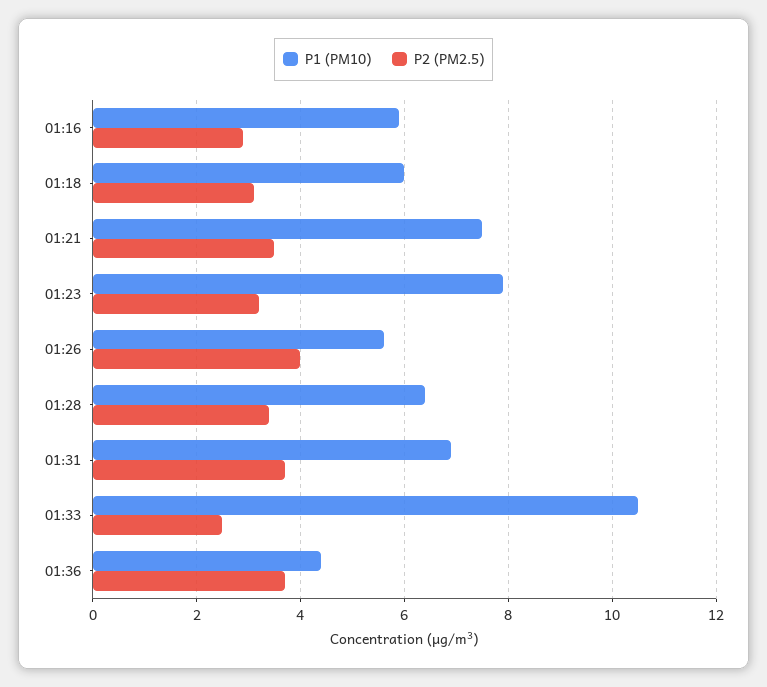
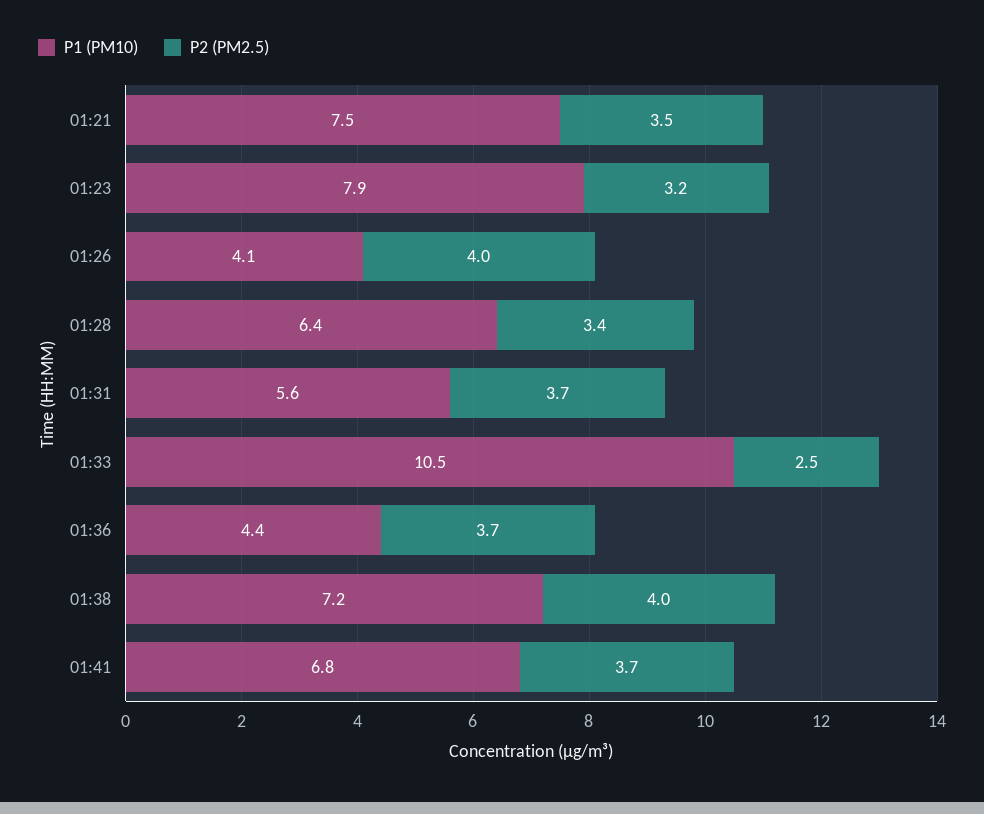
P1 (PM10), 01:16: 6 -> none
P2 (PM2.5), 01:16: 3 -> none
P1 (PM10), 01:18: 6 -> none
P2 (PM2.5), 01:18: 3 -> none
P1 (PM10), 01:26: 5.5 -> 4.1
P1 (PM10), 01:31: 7 -> 5.6
P1 (PM10), 01:38: none -> 7.2
P2 (PM2.5), 01:38: none -> 4
P1 (PM10), 01:41: none -> 6.8
P2 (PM2.5), 01:41: none -> 3.7

